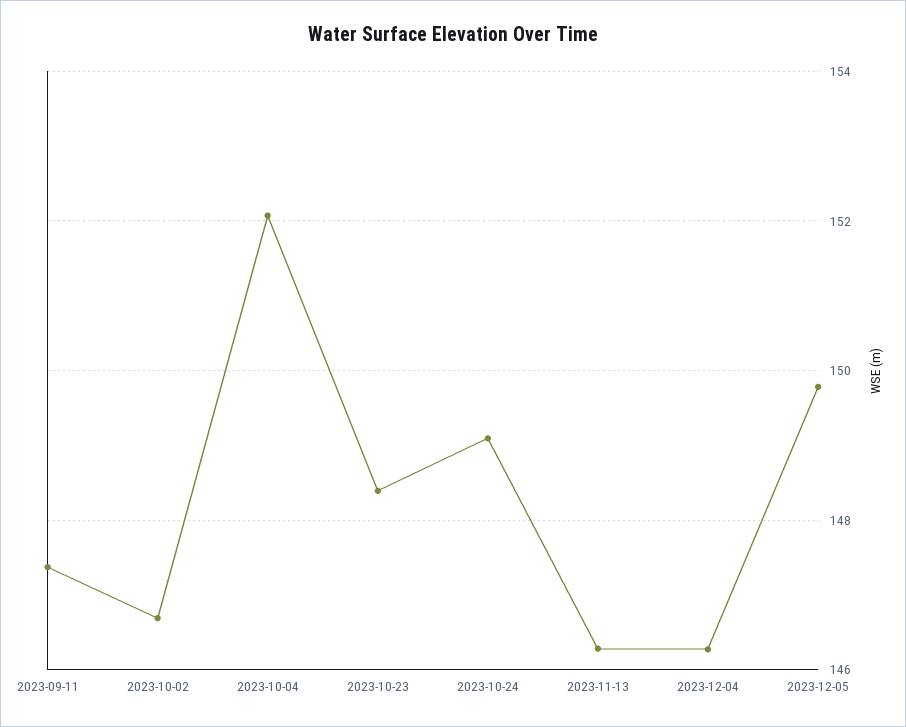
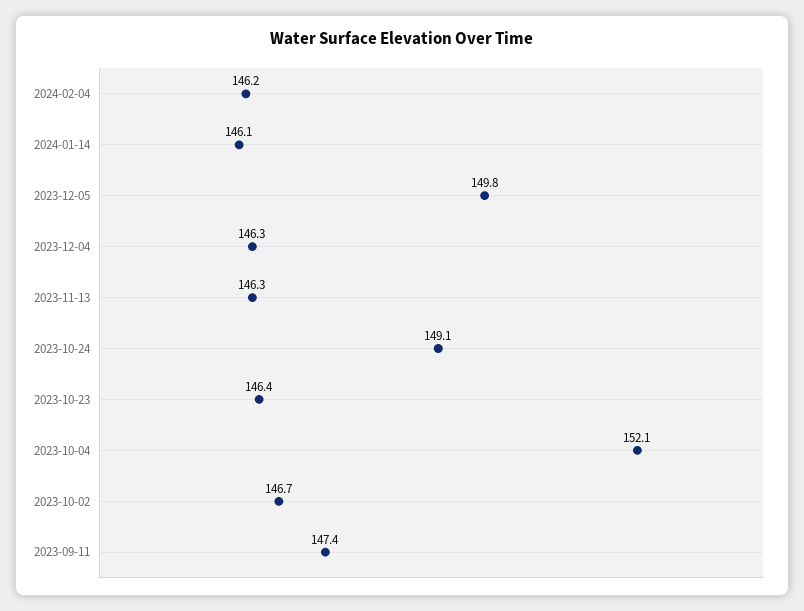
2023-10-23: 148.4 -> 146.4
2024-02-04: none -> 146.2
2024-01-14: none -> 146.1

